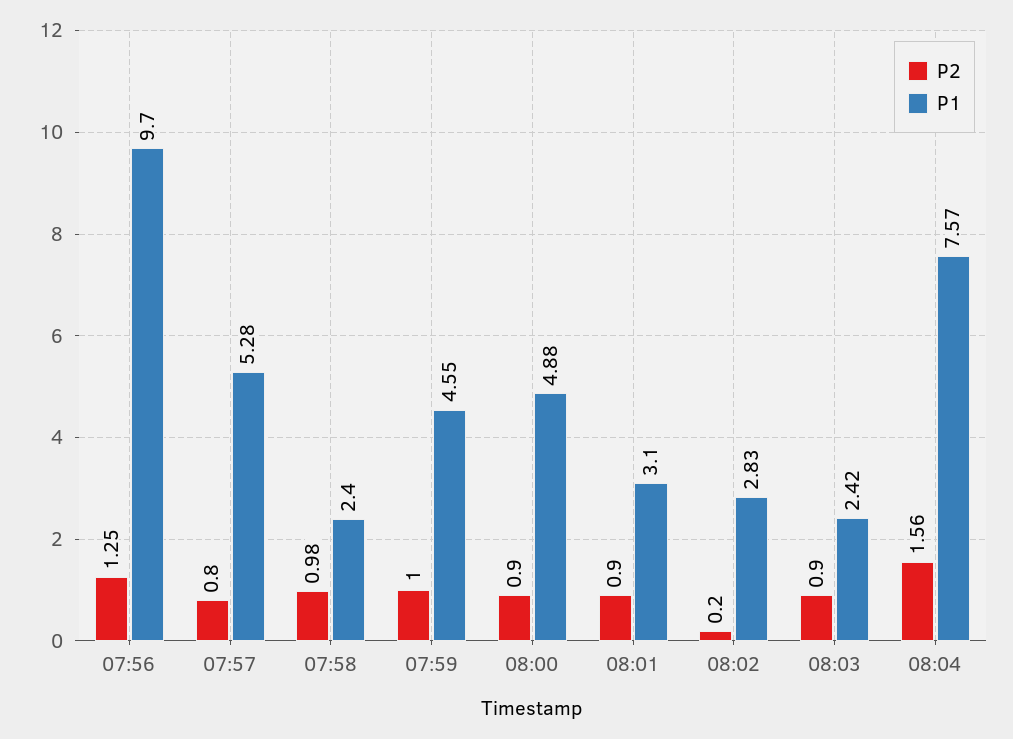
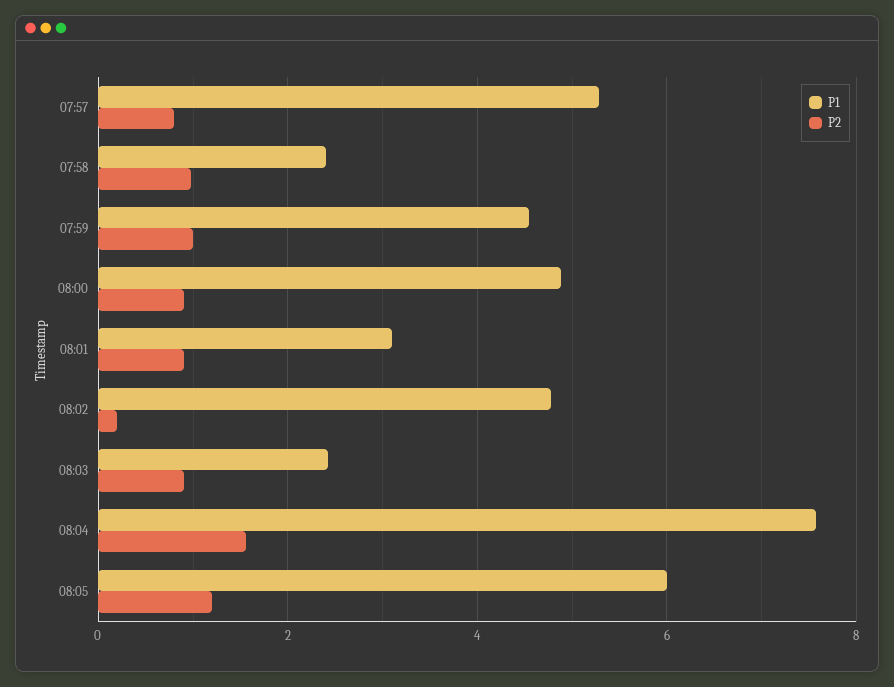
P2, 07:56: 1.25 -> none
P1, 07:56: 9.7 -> none
P1, 08:02: 2.83 -> 4.8
P1, 08:05: none -> 6
P2, 08:05: none -> 1.2

